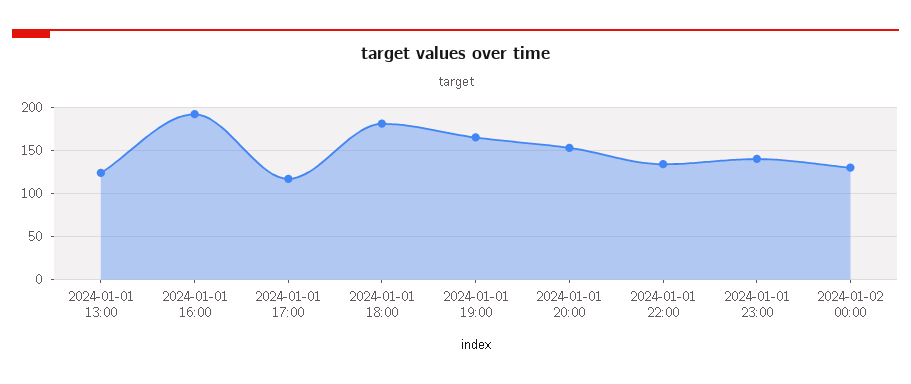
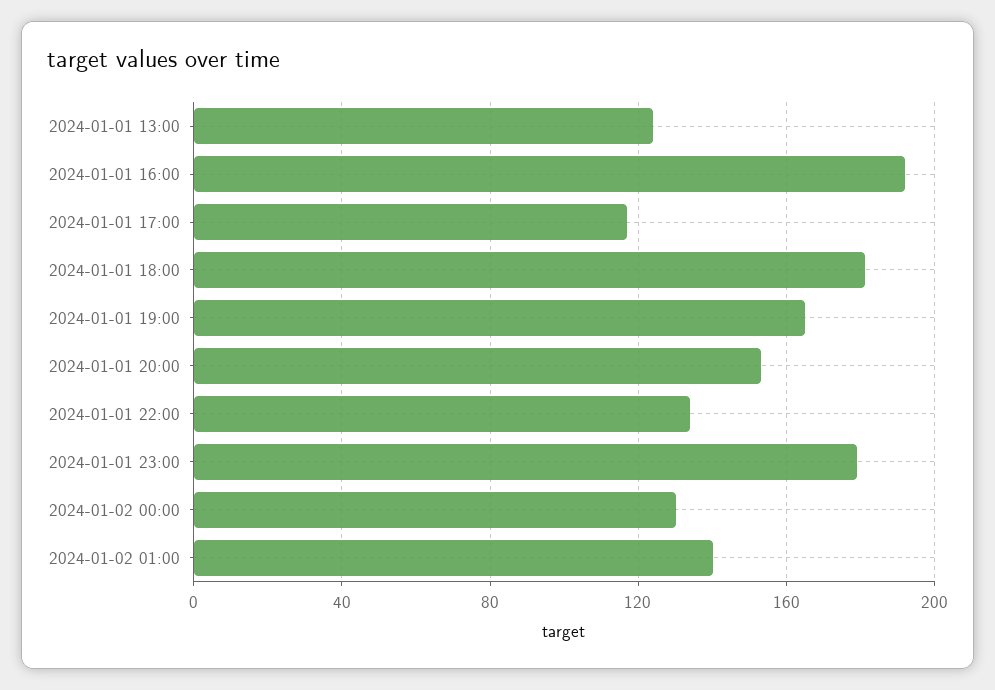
2024-01-01 23:00: 140 -> 180
2024-01-02 01:00: none -> 140

